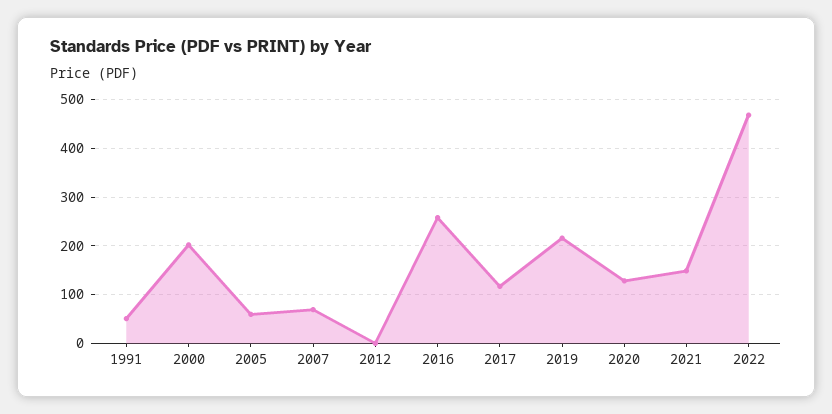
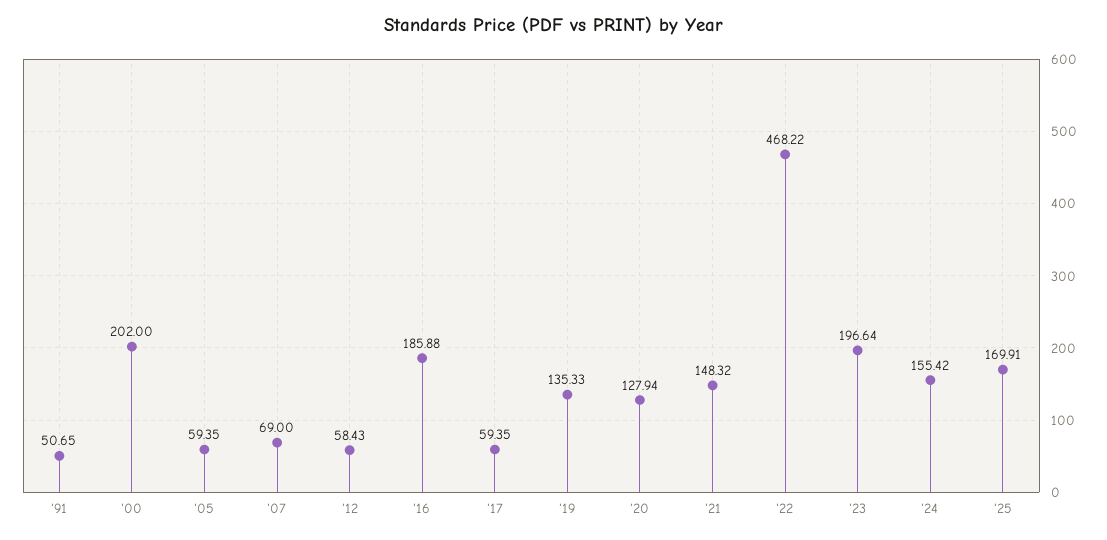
2012: 0 -> 58.43
2016: 260 -> 185.88
2017: 120 -> 59.35
2019: 220 -> 135.33
'23: none -> 196.64
'24: none -> 155.42
'25: none -> 169.91

